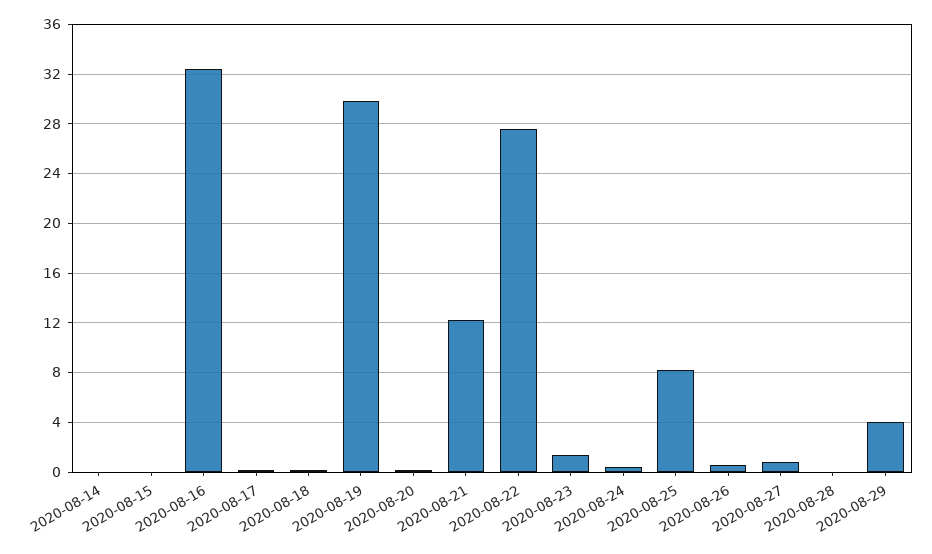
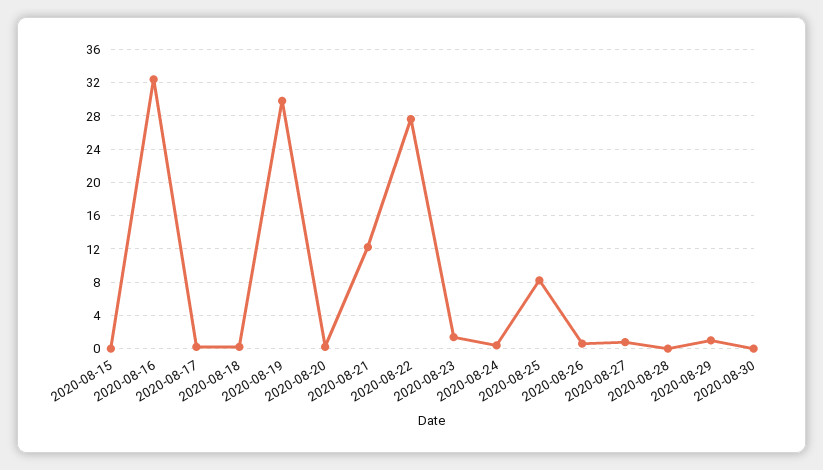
2020-08-14: 0 -> none
2020-08-29: 4 -> 1
2020-08-30: none -> 0

